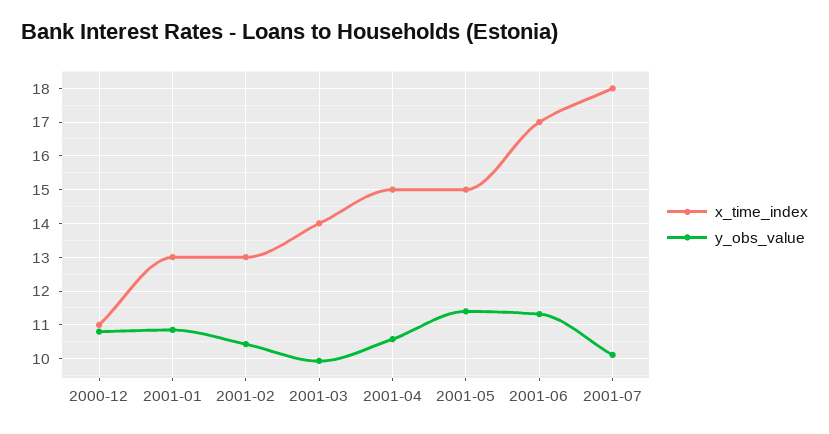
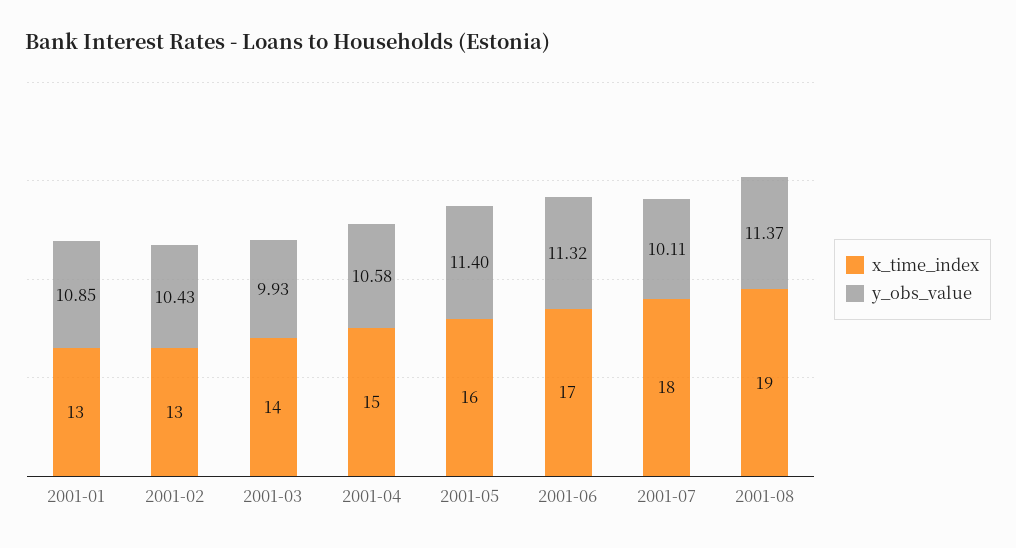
x_time_index, 2000-12: 11 -> none
y_obs_value, 2000-12: 10.8 -> none
x_time_index, 2001-05: 15 -> 16
x_time_index, 2001-08: none -> 19
y_obs_value, 2001-08: none -> 11.37

